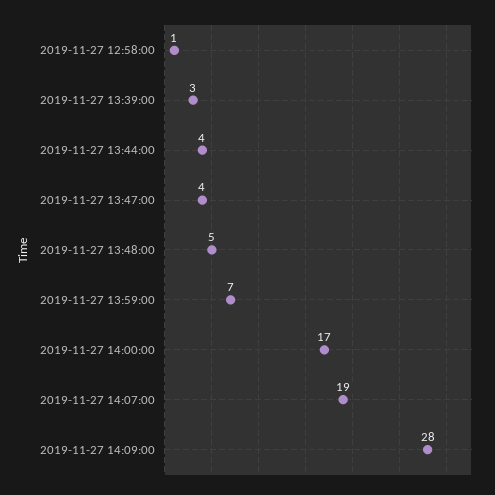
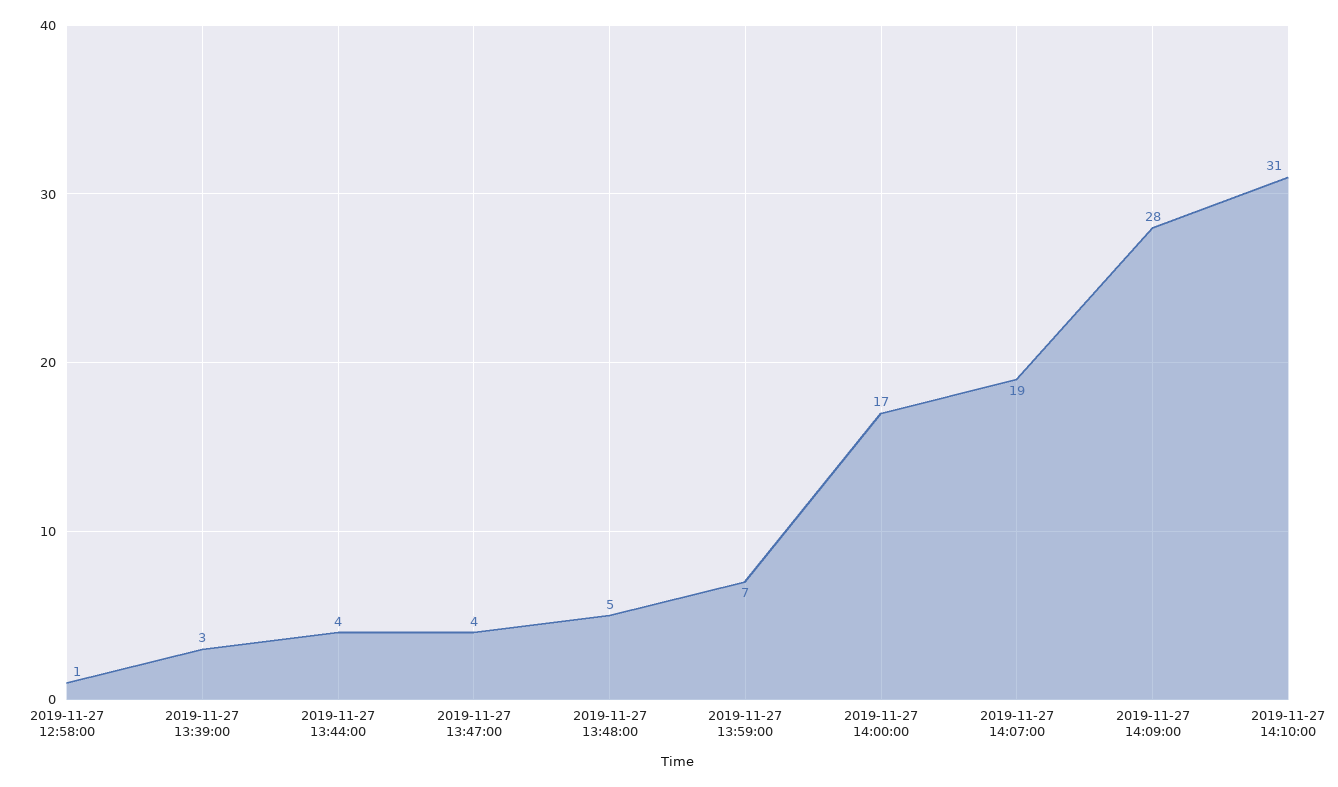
2019-11-27 14:10:00: none -> 31

